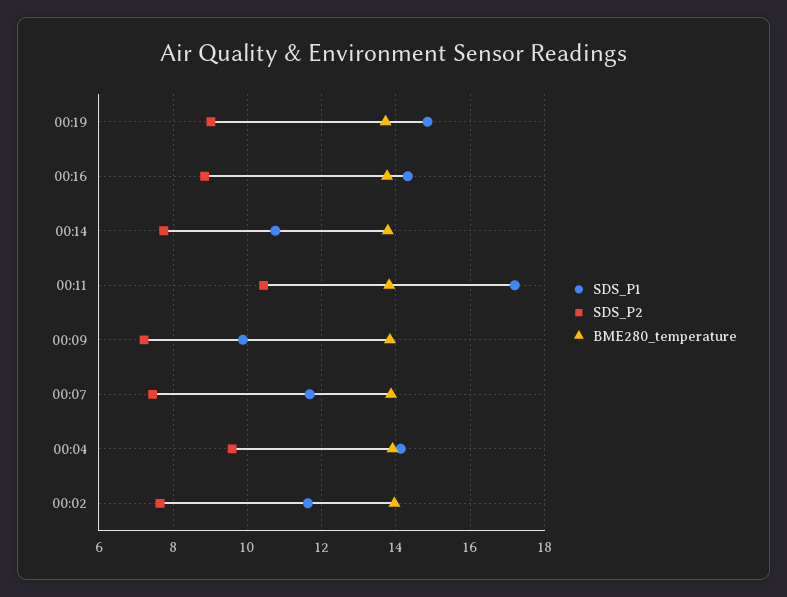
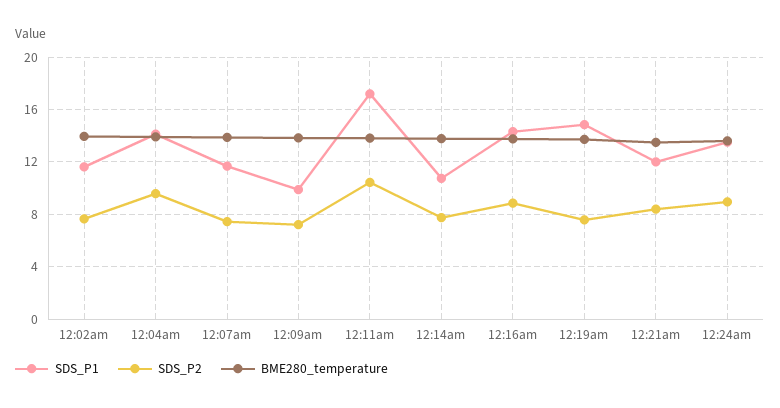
SDS_P2, 00:19: 9 -> 7.5
SDS_P1, 12:21am: none -> 12
SDS_P2, 12:21am: none -> 8.5
BME280_temperature, 12:21am: none -> 13.5
SDS_P1, 12:24am: none -> 13.5
SDS_P2, 12:24am: none -> 9
BME280_temperature, 12:24am: none -> 13.5

